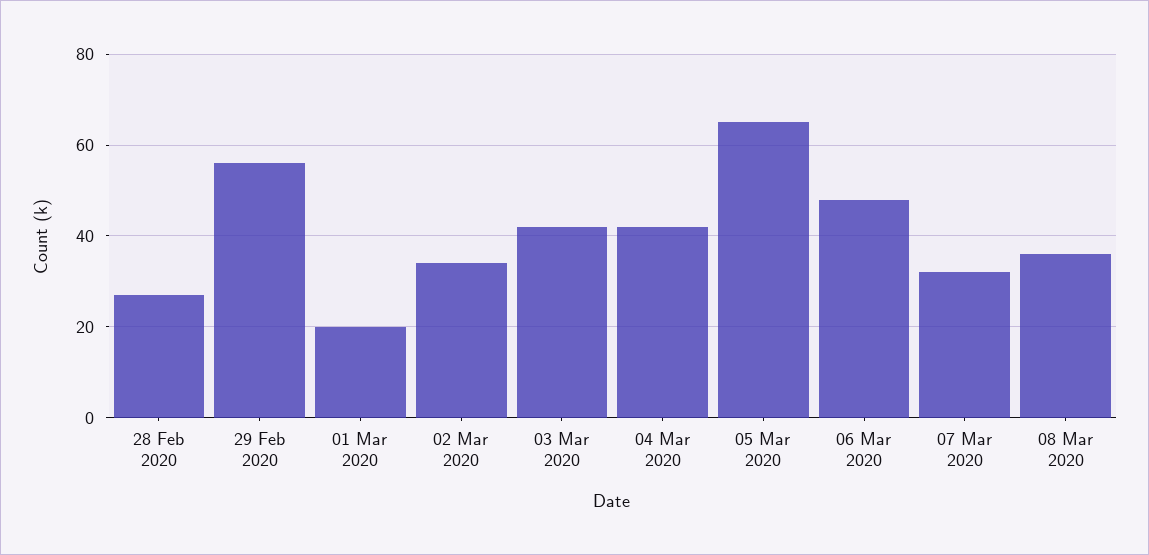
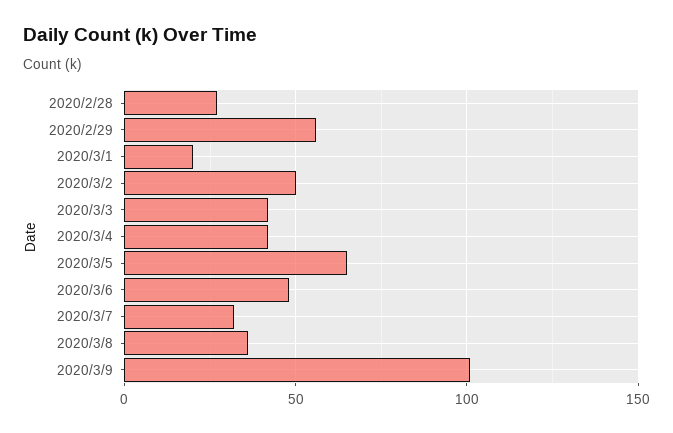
02 Mar 2020: 35 -> 50
2020/3/9: none -> 100

